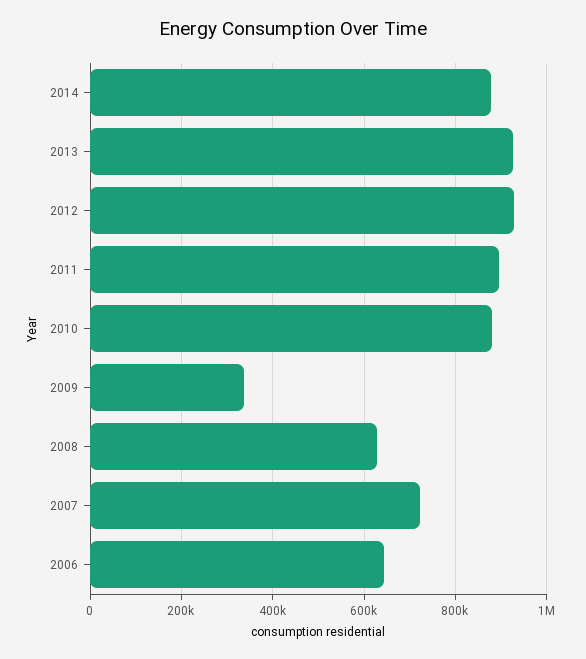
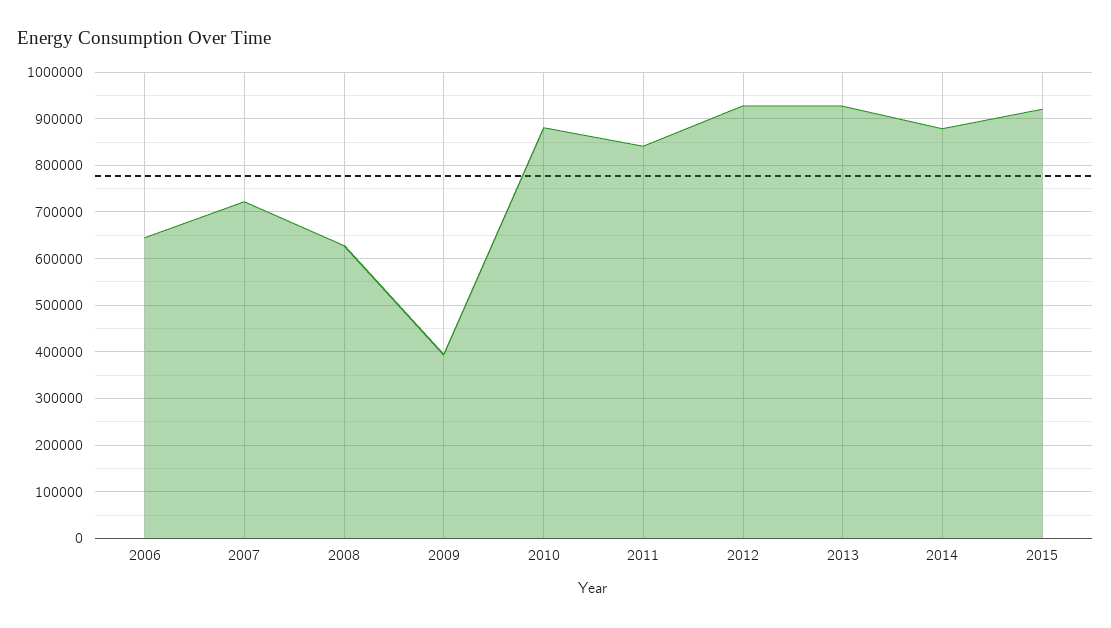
2011: 900000 -> 840000
2009: 340000 -> 400000
2015: none -> 920000

